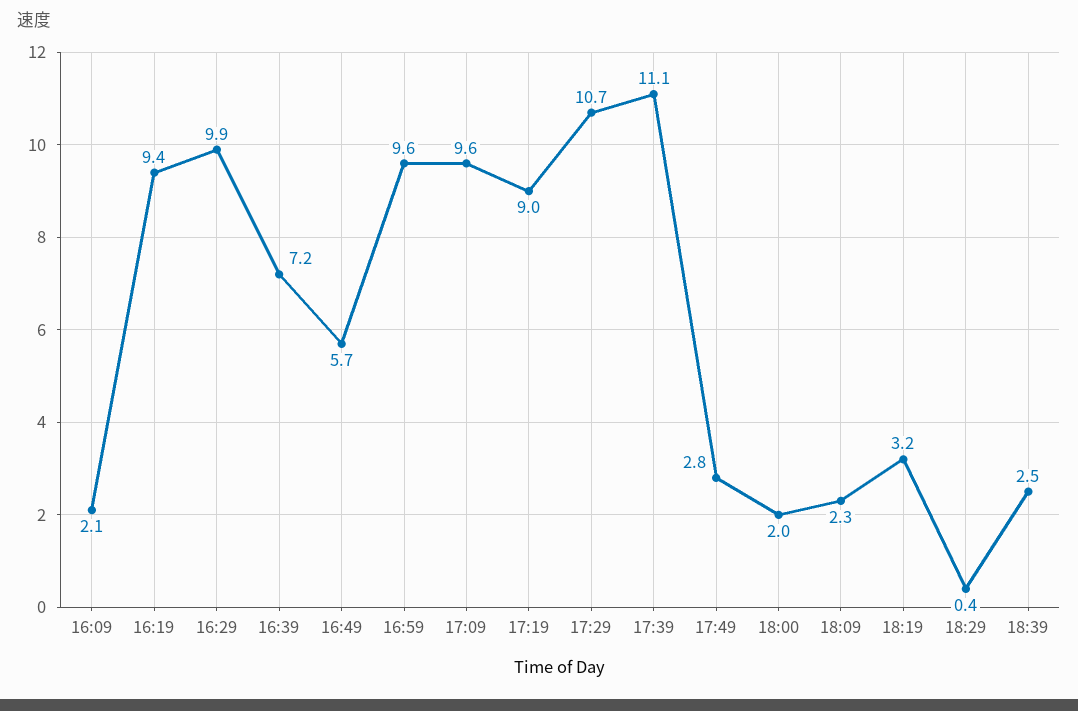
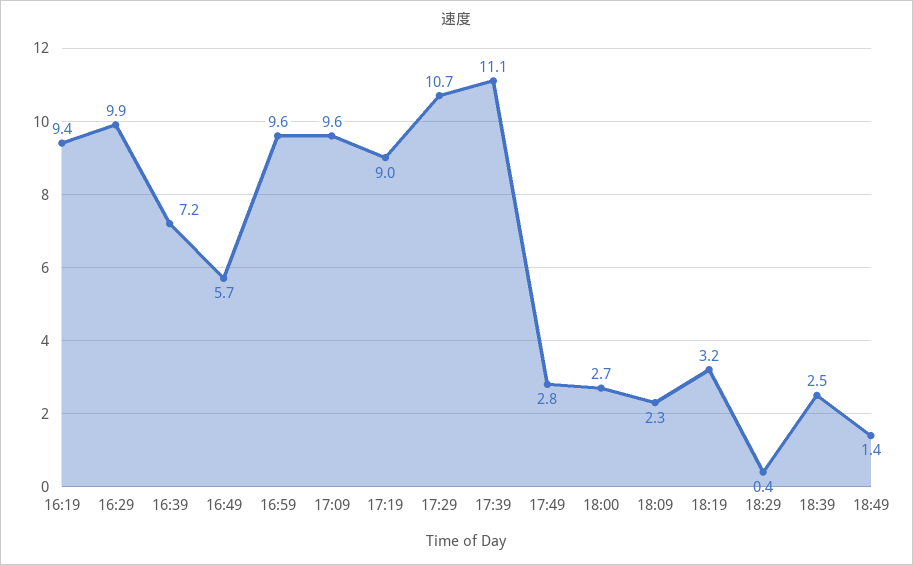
16:09: 2.1 -> none
18:00: 2 -> 2.7
18:49: none -> 1.4

